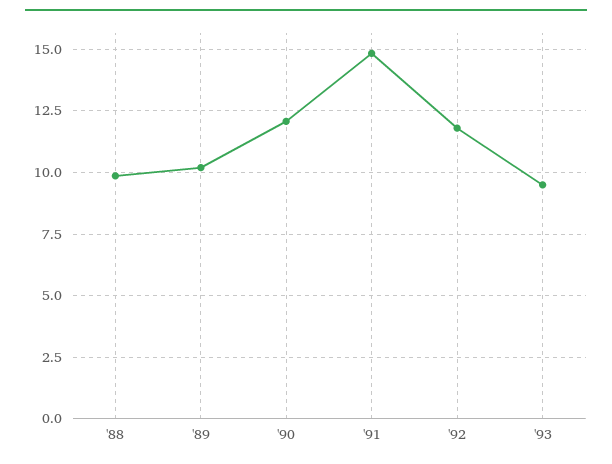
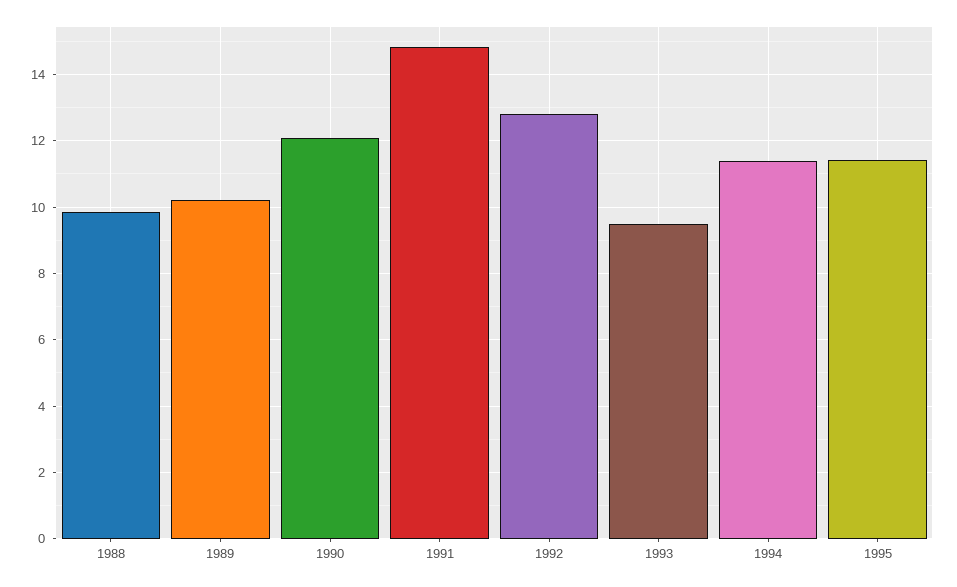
'92: 11.75 -> 12.8
1994: none -> 11.4
1995: none -> 11.4

